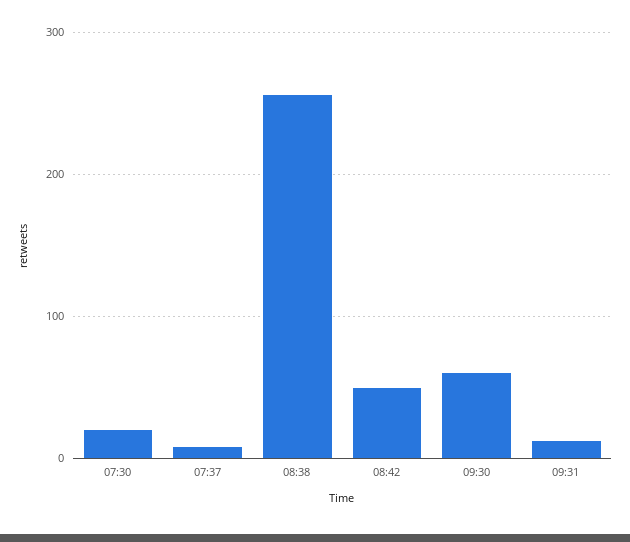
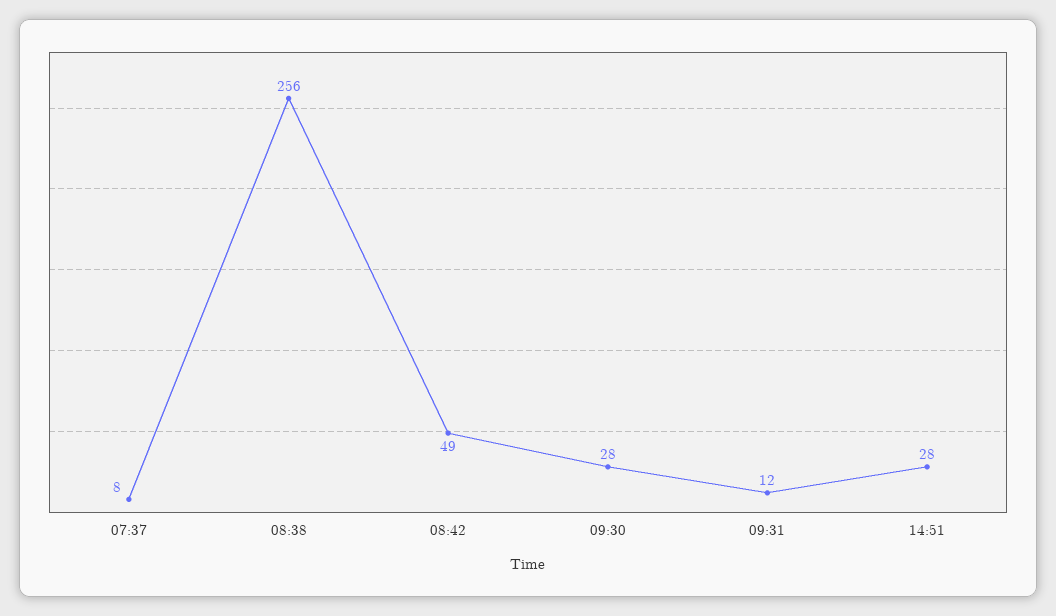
07:30: 20 -> none
09:30: 60 -> 28
14:51: none -> 28

